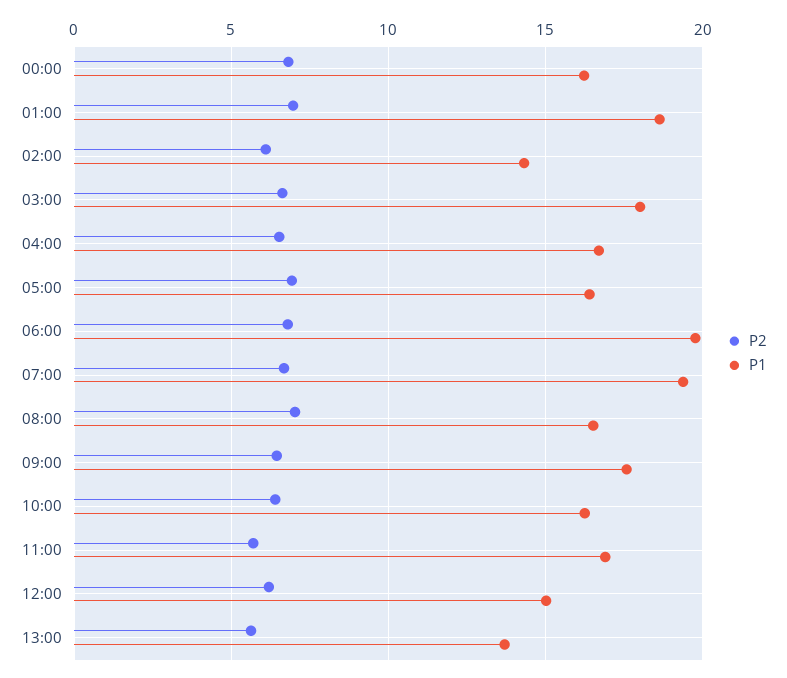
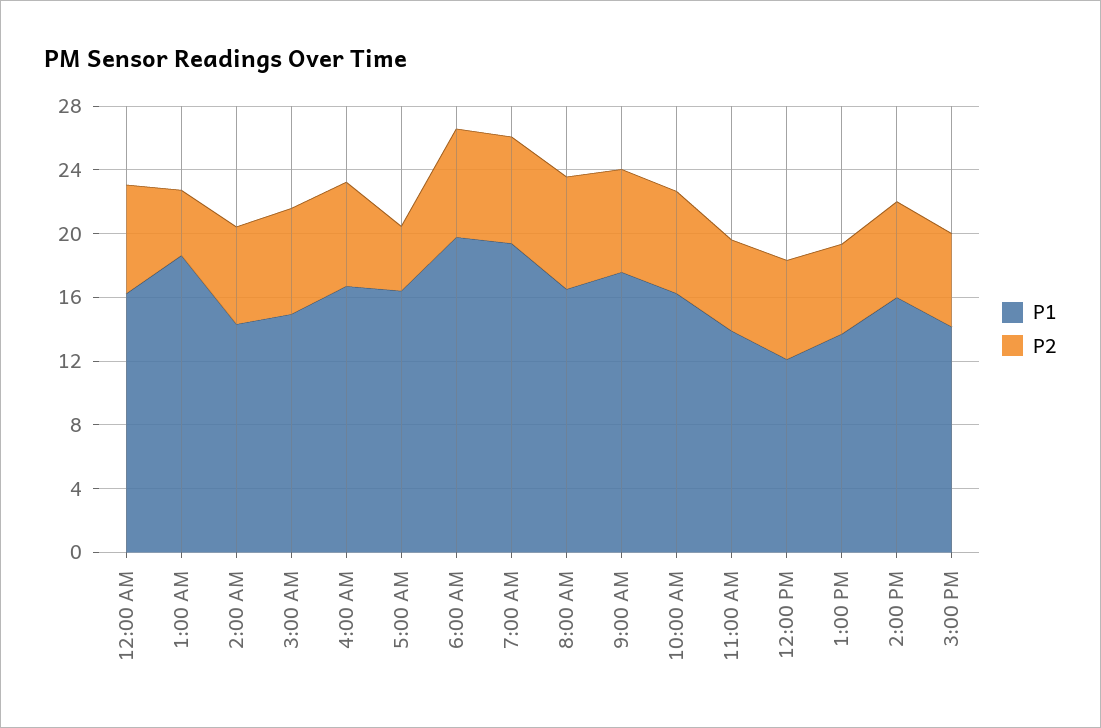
P2, 01:00: 7 -> 4
P1, 03:00: 18 -> 15
P2, 05:00: 7 -> 4
P1, 11:00: 17 -> 14
P1, 12:00: 15 -> 12
P1, 2:00 PM: none -> 16
P2, 2:00 PM: none -> 6
P1, 3:00 PM: none -> 14
P2, 3:00 PM: none -> 6

